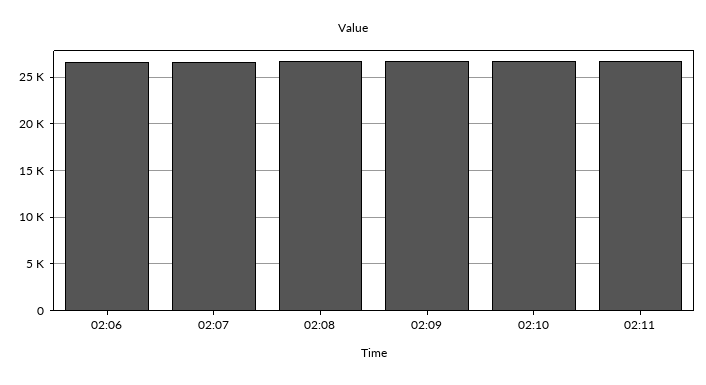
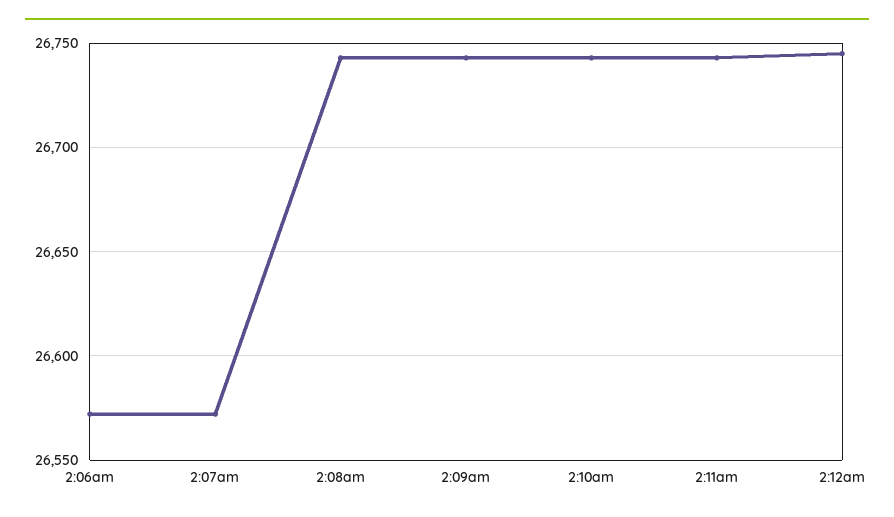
2:12am: none -> 26745

